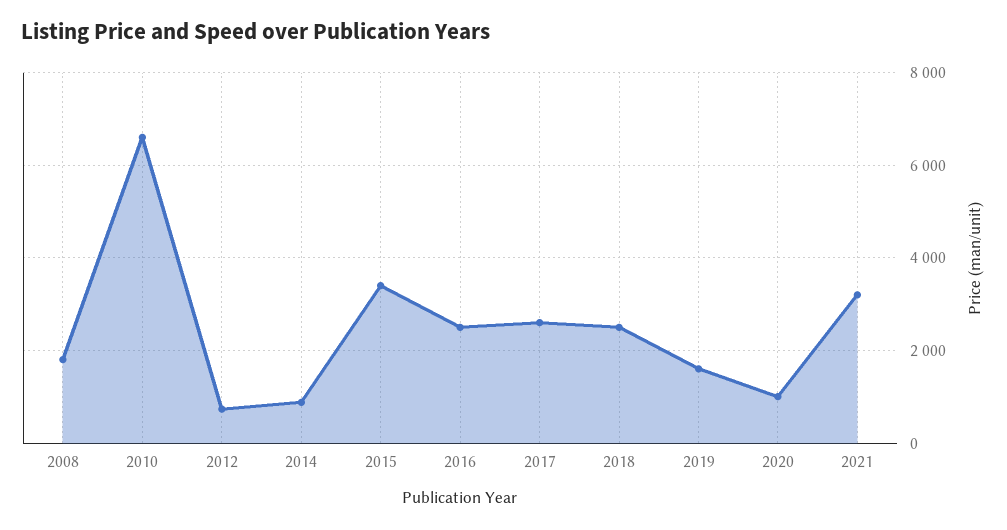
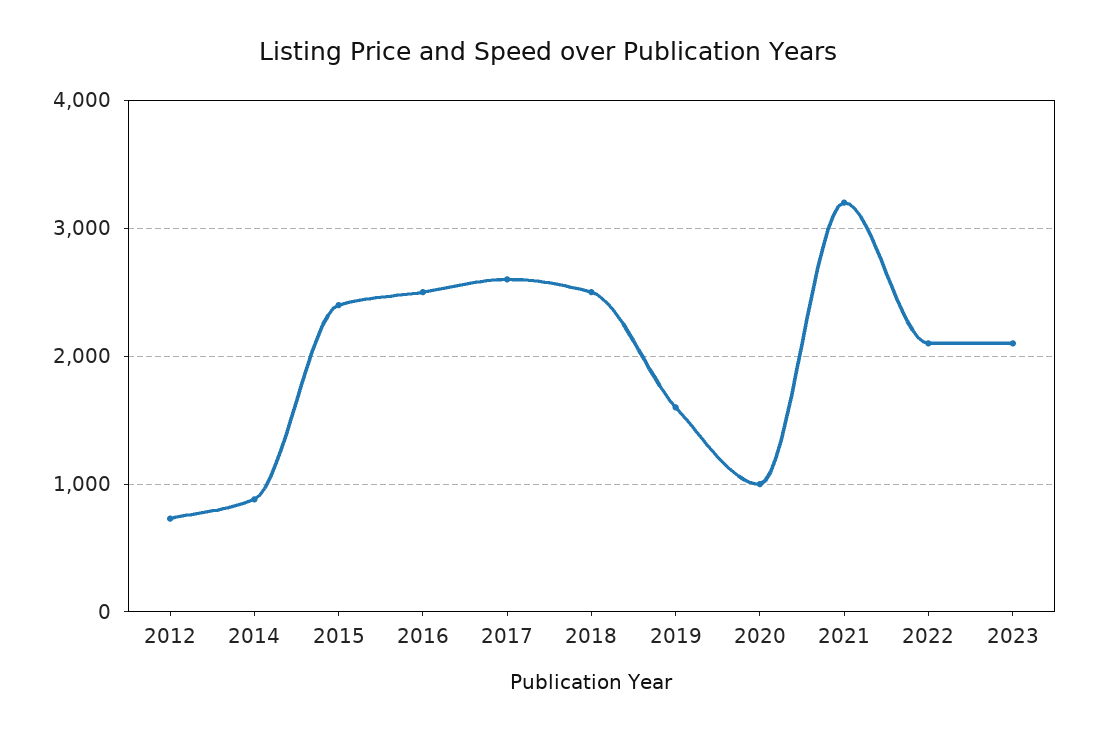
2008: 1800 -> none
2010: 6600 -> none
2015: 3400 -> 2400
2022: none -> 2100
2023: none -> 2100

